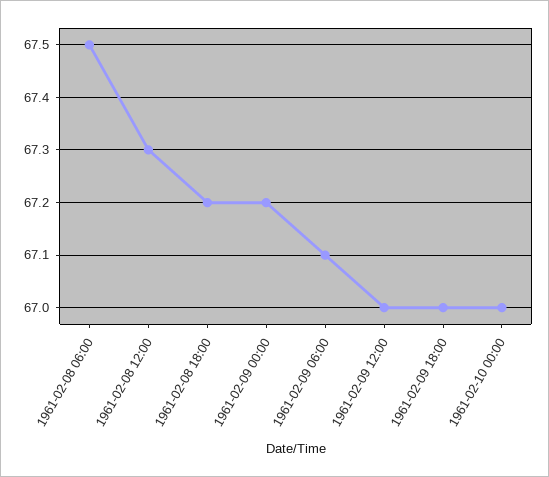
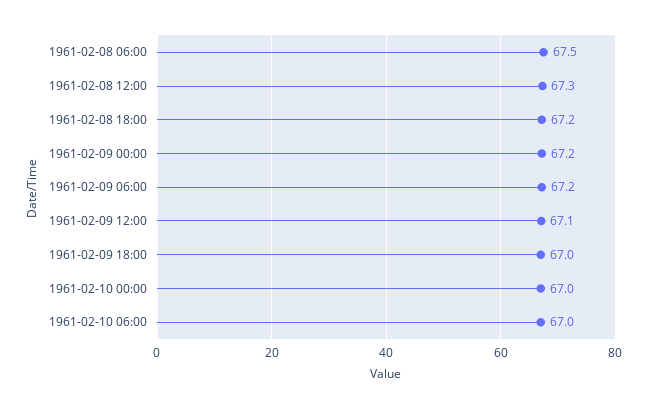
1961-02-09 06:00: 67.1 -> 67.2
1961-02-09 12:00: 67 -> 67.1
1961-02-10 06:00: none -> 67

